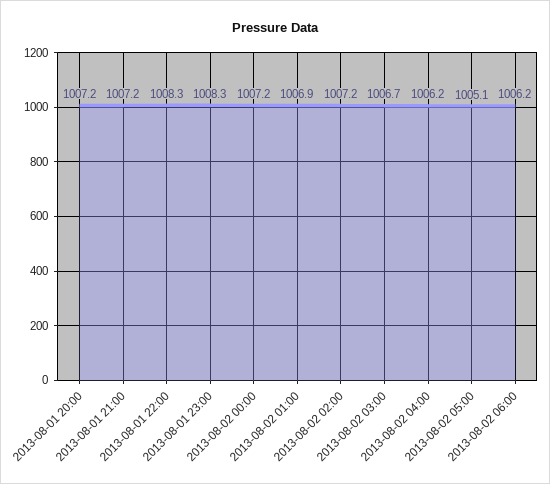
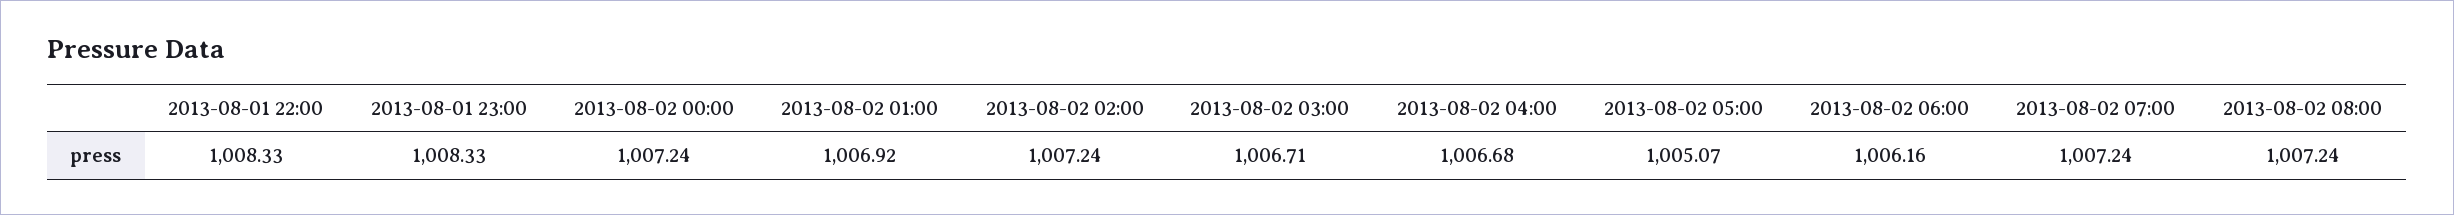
2013-08-01 20:00: 1007.2 -> none
2013-08-01 21:00: 1007.2 -> none
2013-08-02 04:00: 1006.2 -> 1006.68
2013-08-02 07:00: none -> 1007.24
2013-08-02 08:00: none -> 1007.24

